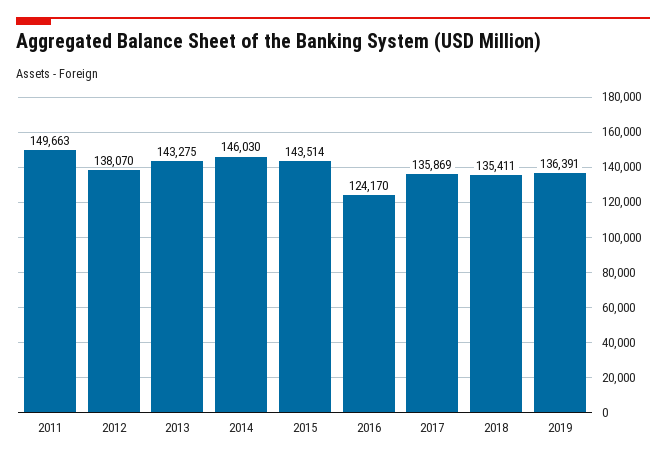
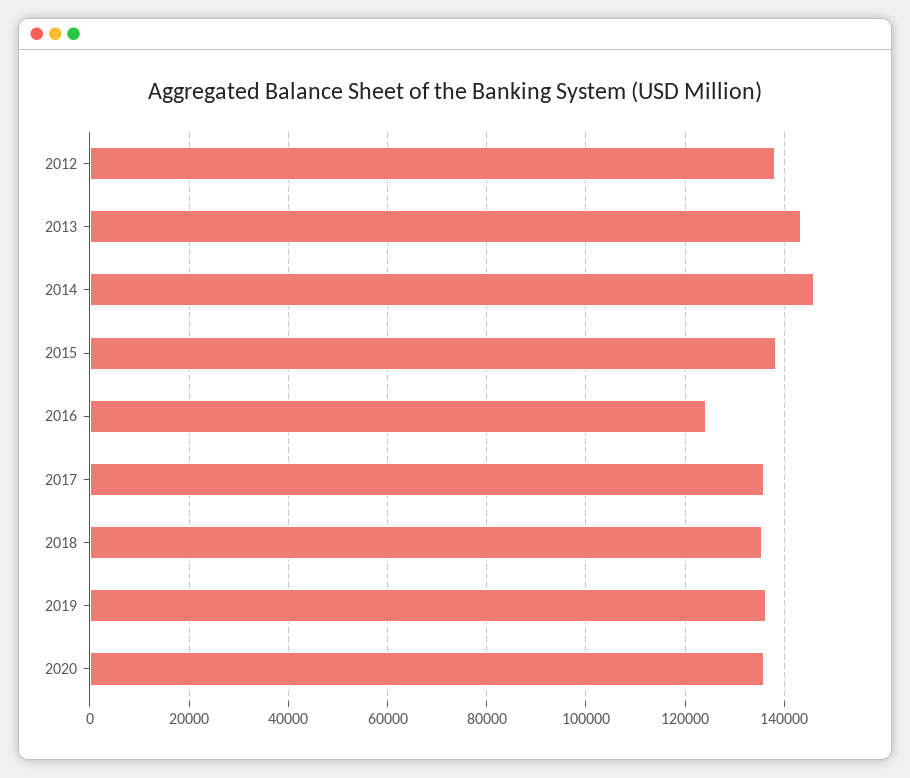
2011: 149663 -> none
2015: 143514 -> 138000
2020: none -> 136000

